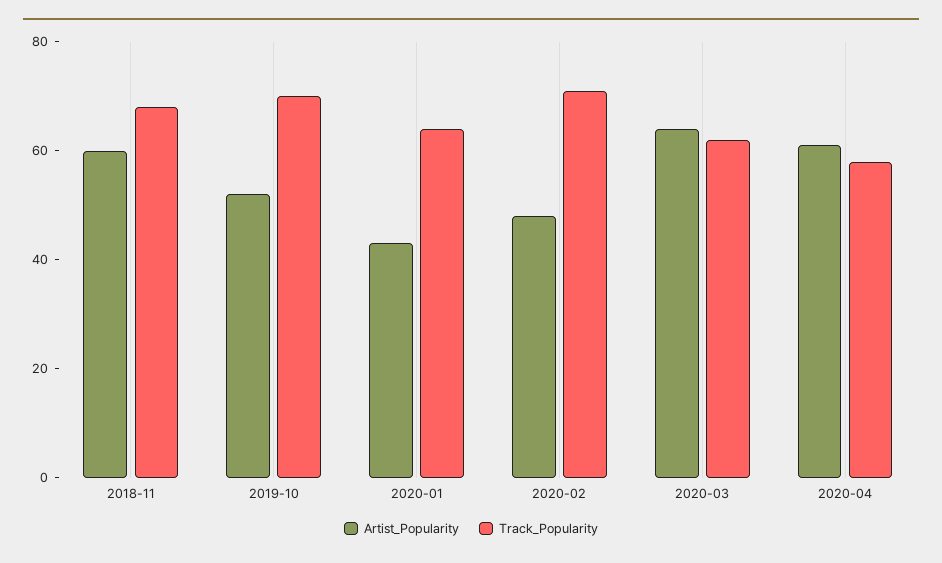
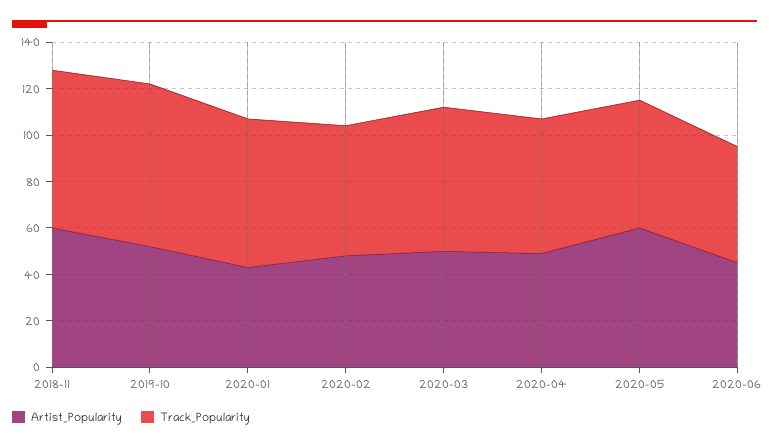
Track_Popularity, 2020-02: 70 -> 55
Artist_Popularity, 2020-03: 65 -> 50
Artist_Popularity, 2020-04: 60 -> 50
Artist_Popularity, 2020-05: none -> 60
Track_Popularity, 2020-05: none -> 55
Artist_Popularity, 2020-06: none -> 45
Track_Popularity, 2020-06: none -> 50

